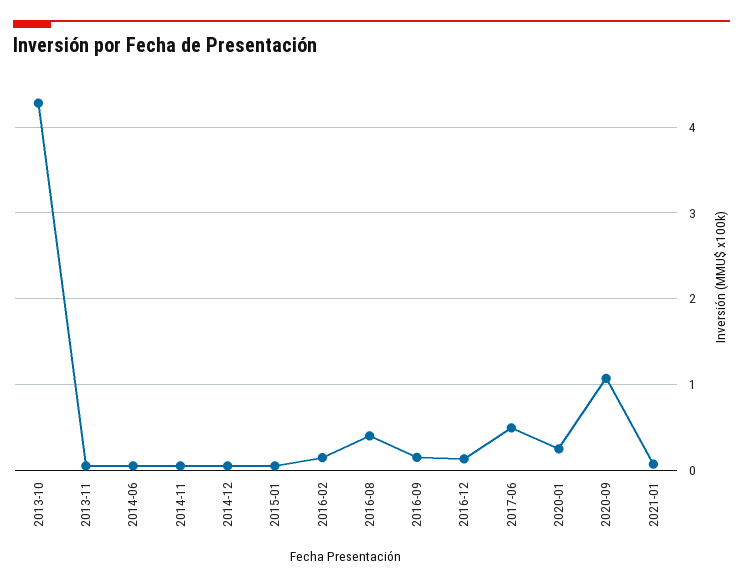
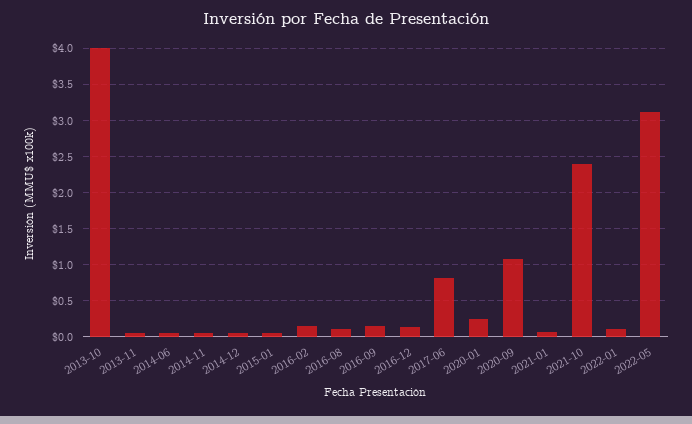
2013-10: 4.3 -> 4
2016-08: 0.4 -> 0.1
2017-06: 0.5 -> 0.8
2021-10: none -> 2.4
2022-01: none -> 0.1
2022-05: none -> 3.1

